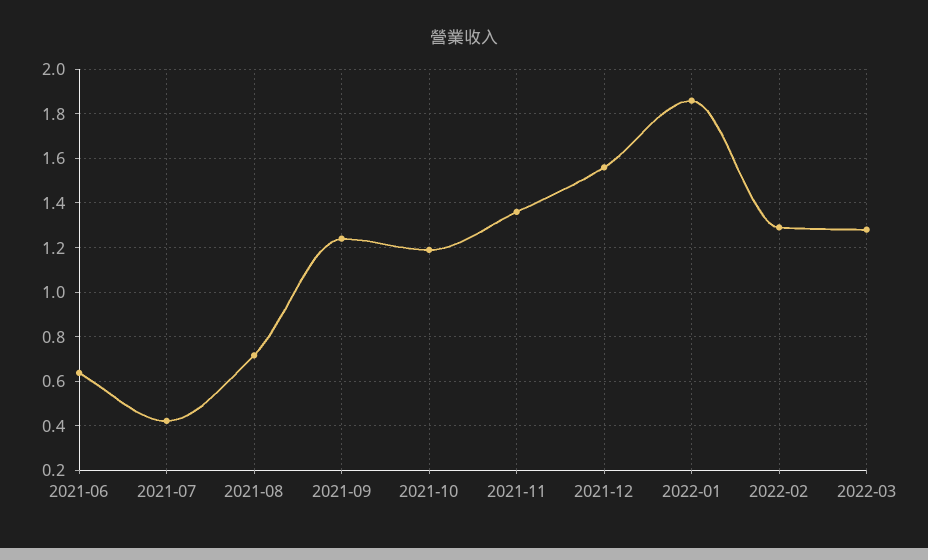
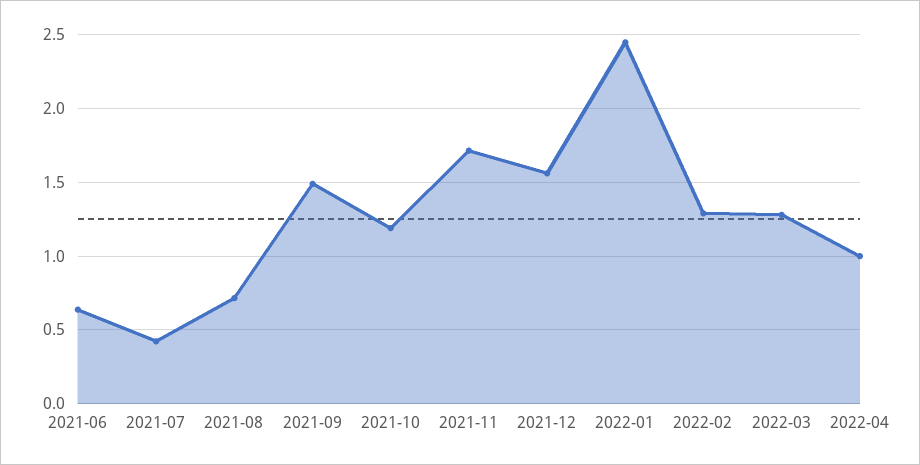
2021-09: 1.25 -> 1.5
2021-11: 1.35 -> 1.7
2022-01: 1.85 -> 2.45
2022-04: none -> 1

